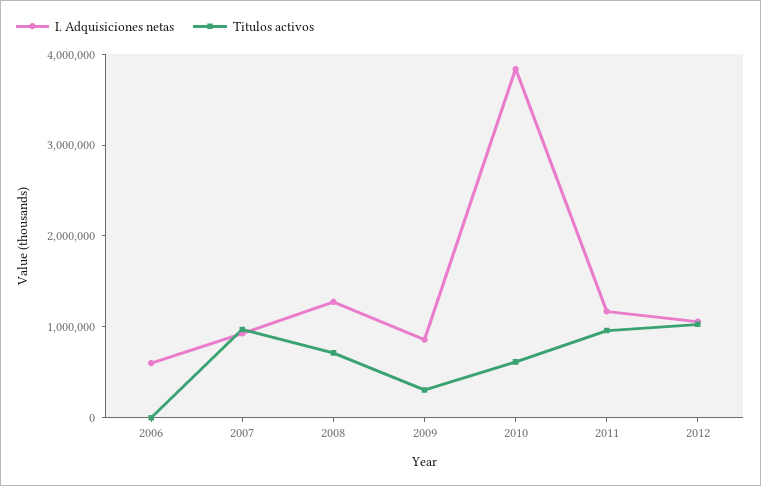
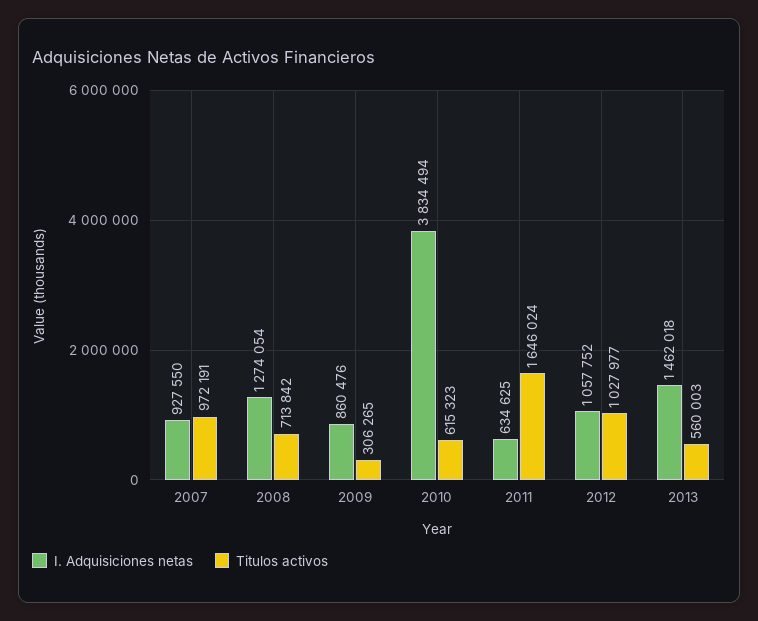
I. Adquisiciones netas, 2006: 600000 -> none
Titulos activos, 2006: 0 -> none
I. Adquisiciones netas, 2011: 1200000 -> 634625
Titulos activos, 2011: 1000000 -> 1646024
I. Adquisiciones netas, 2013: none -> 1462018
Titulos activos, 2013: none -> 560003

